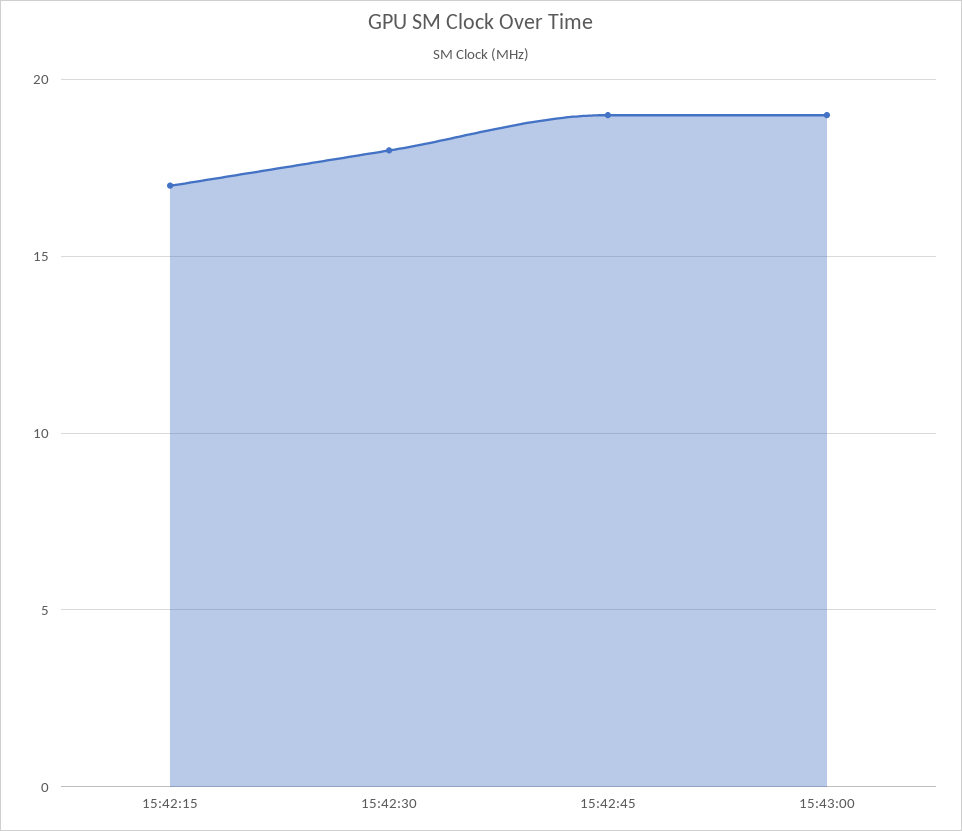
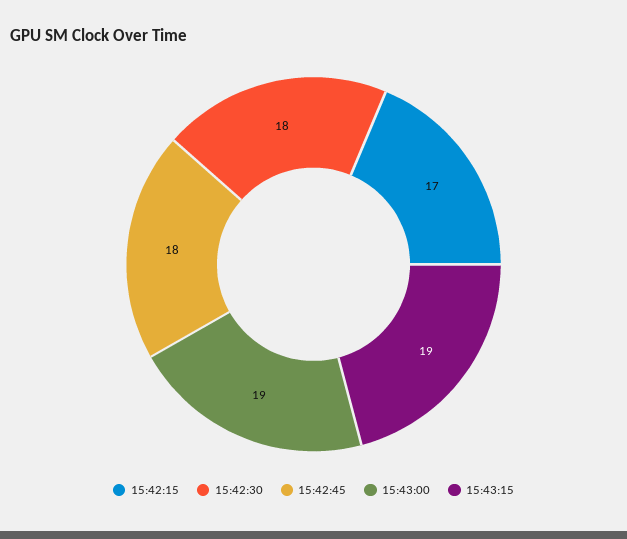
15:42:45: 19 -> 18
15:43:15: none -> 19

